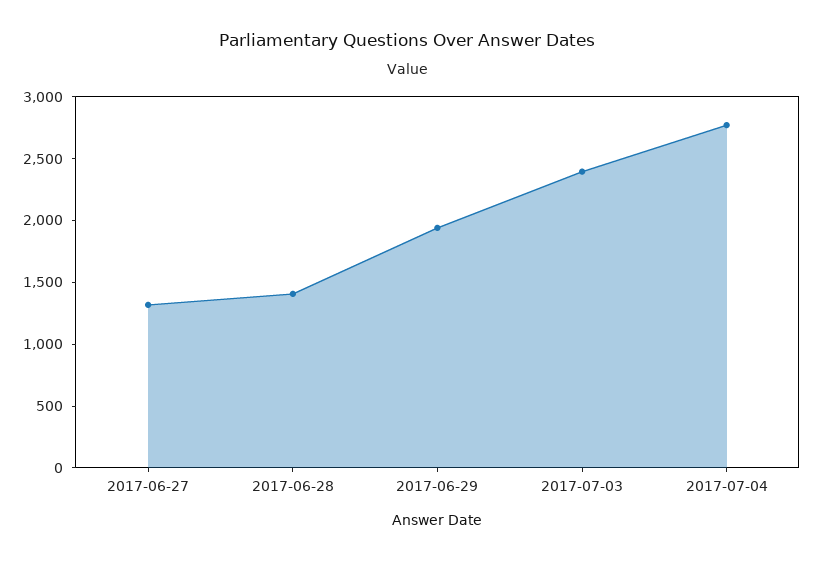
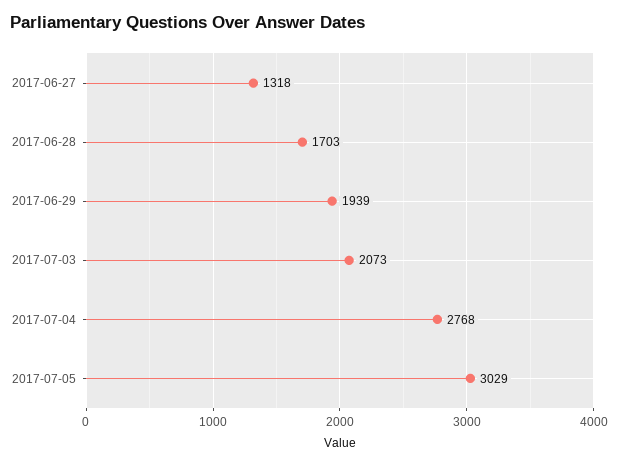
2017-06-28: 1400 -> 1703
2017-07-03: 2400 -> 2073
2017-07-05: none -> 3029

